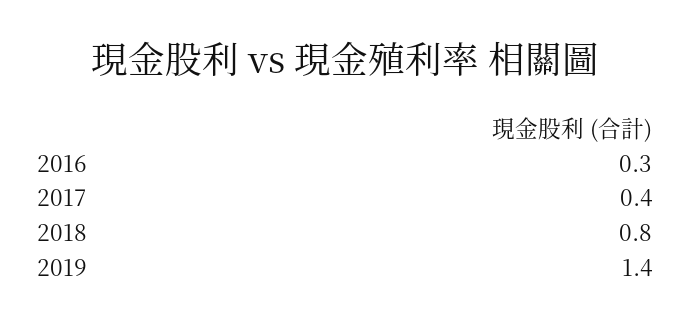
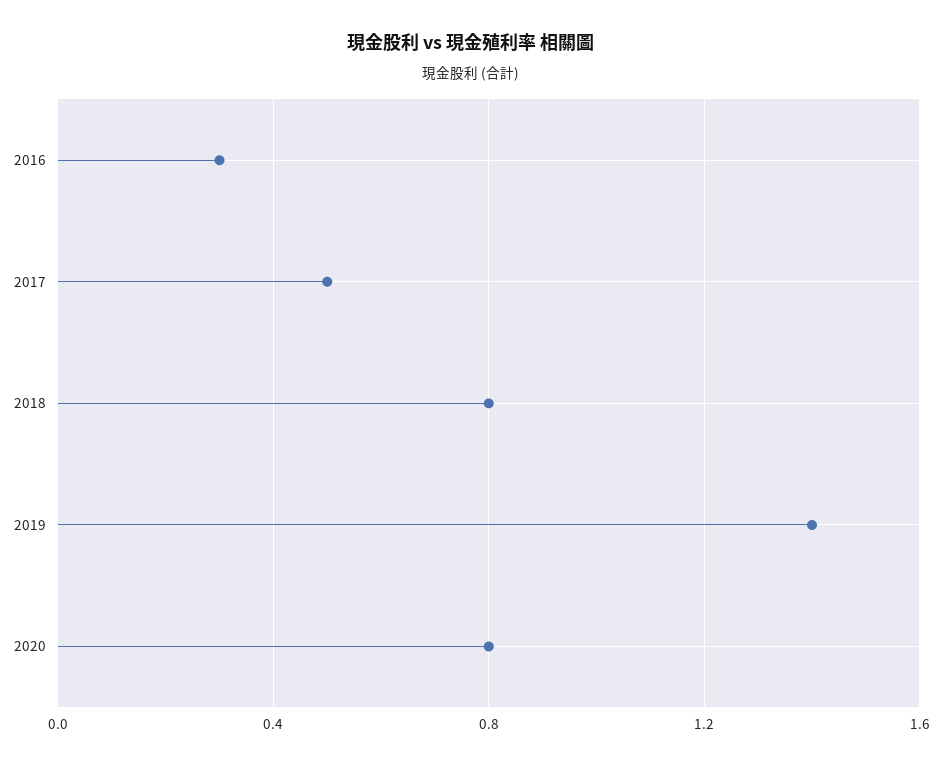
2017: 0.4 -> 0.5
2020: none -> 0.8

